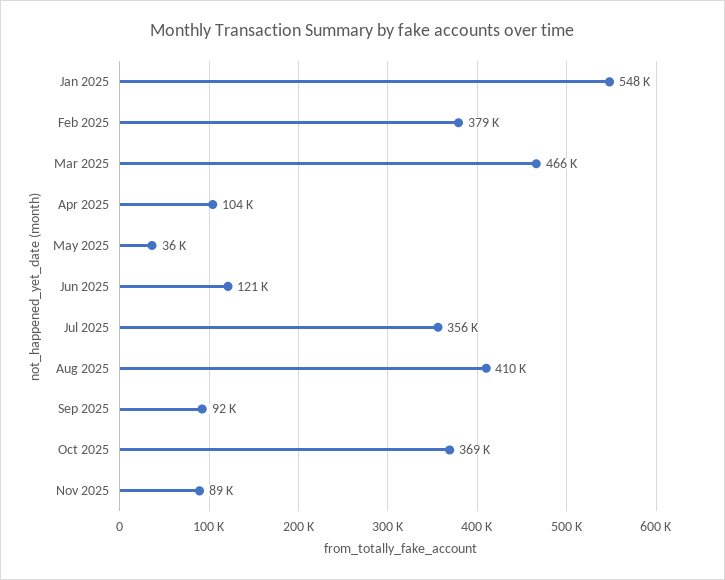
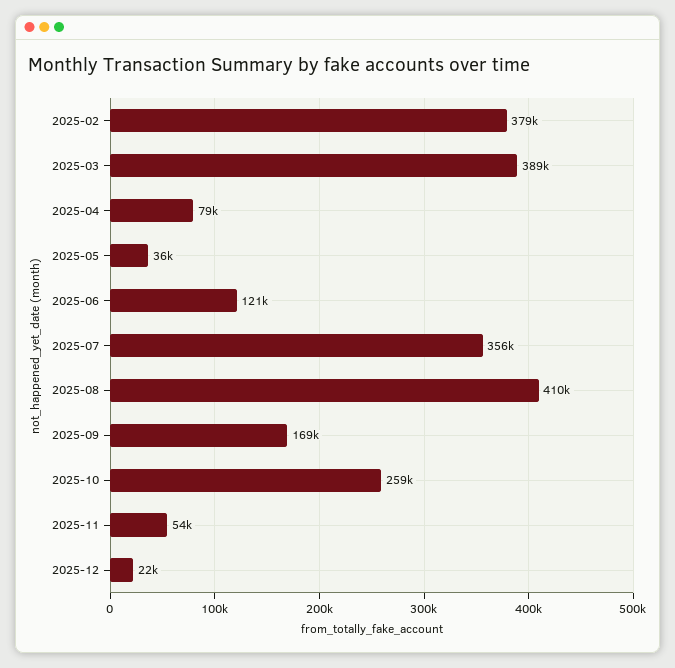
Jan 2025: 548000 -> none
Mar 2025: 466000 -> 389000
Apr 2025: 104000 -> 79000
Sep 2025: 92000 -> 169000
Oct 2025: 369000 -> 259000
Nov 2025: 89000 -> 54000
2025-12: none -> 22000

